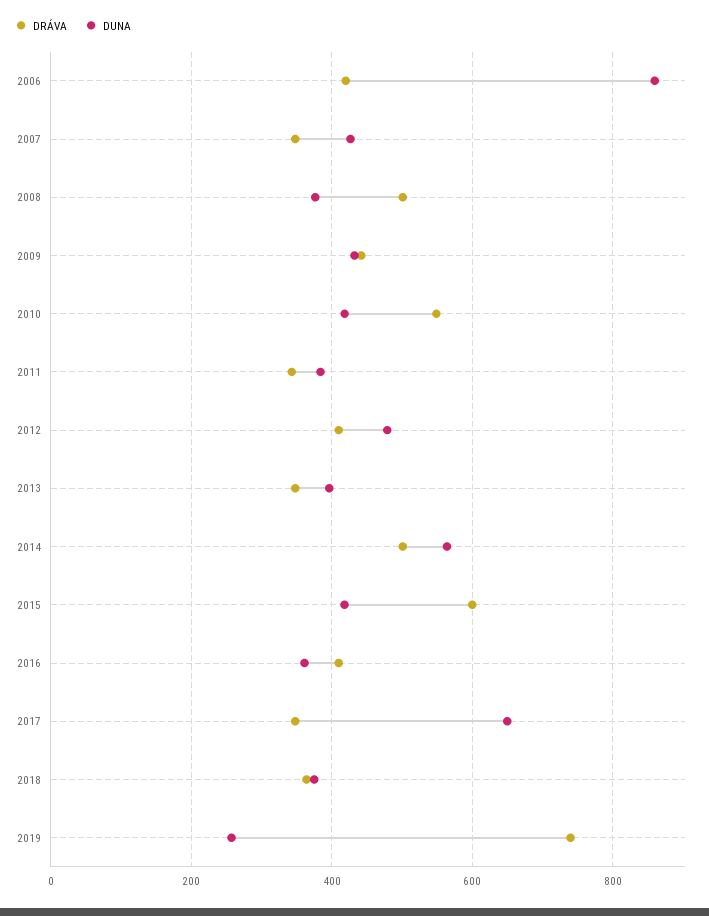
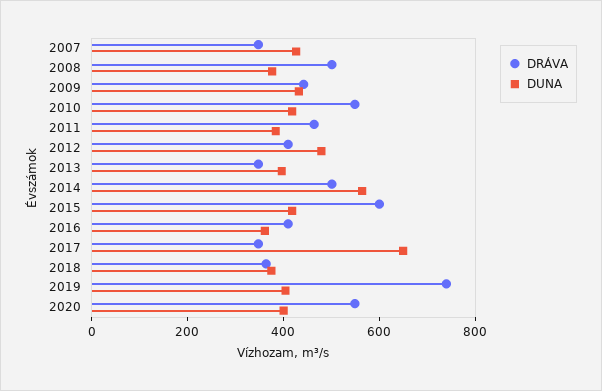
DRÁVA, 2006: 420 -> none
DUNA, 2006: 860 -> none
DRÁVA, 2011: 340 -> 450
DUNA, 2019: 260 -> 400
DRÁVA, 2020: none -> 550
DUNA, 2020: none -> 400

